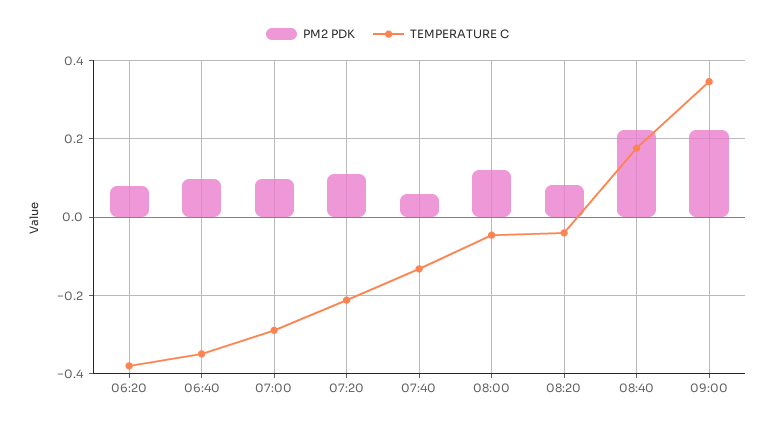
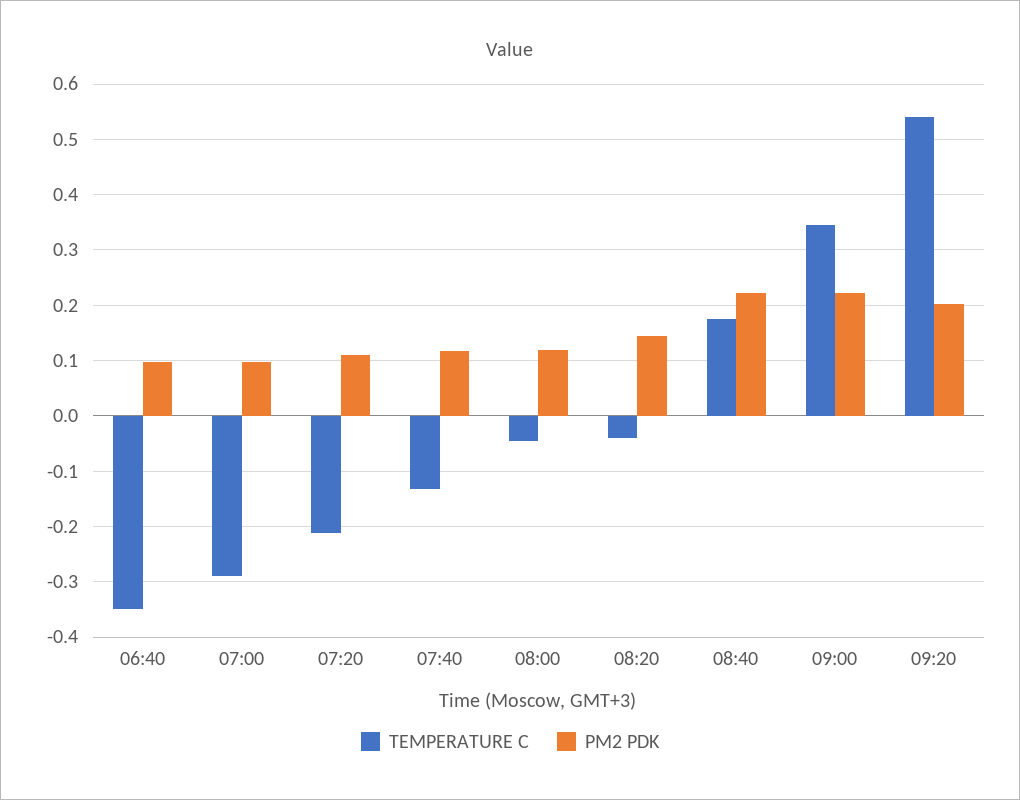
PM2 PDK, 06:20: 0.08 -> none
TEMPERATURE C, 06:20: -0.38 -> none
PM2 PDK, 07:40: 0.06 -> 0.12
PM2 PDK, 08:20: 0.08 -> 0.14
TEMPERATURE C, 09:20: none -> 0.54
PM2 PDK, 09:20: none -> 0.2

